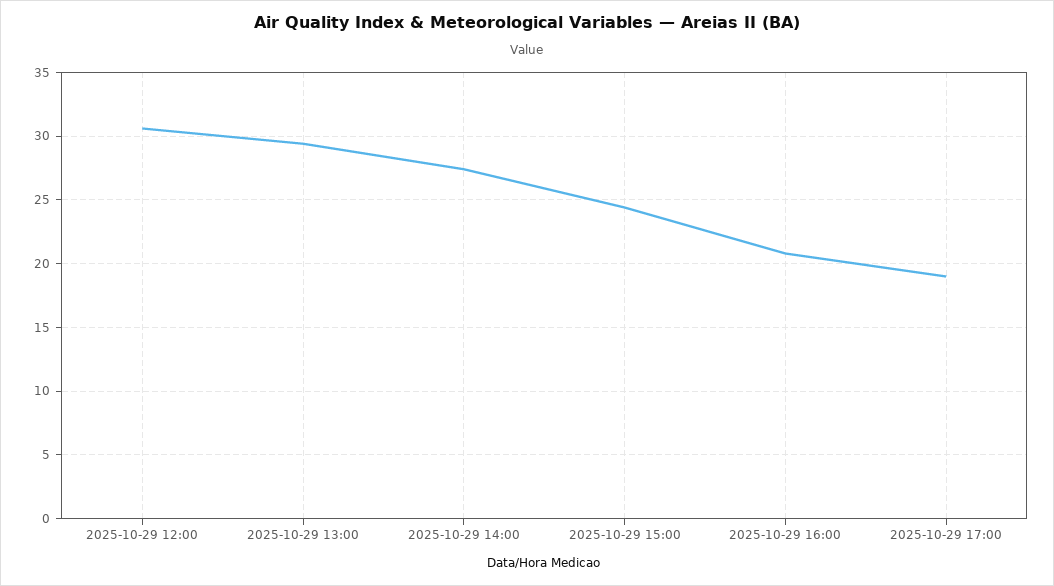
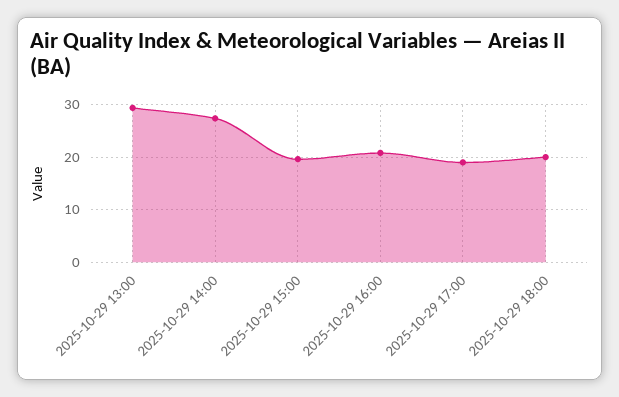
2025-10-29 12:00: 30.5 -> none
2025-10-29 15:00: 24.5 -> 20
2025-10-29 18:00: none -> 20

